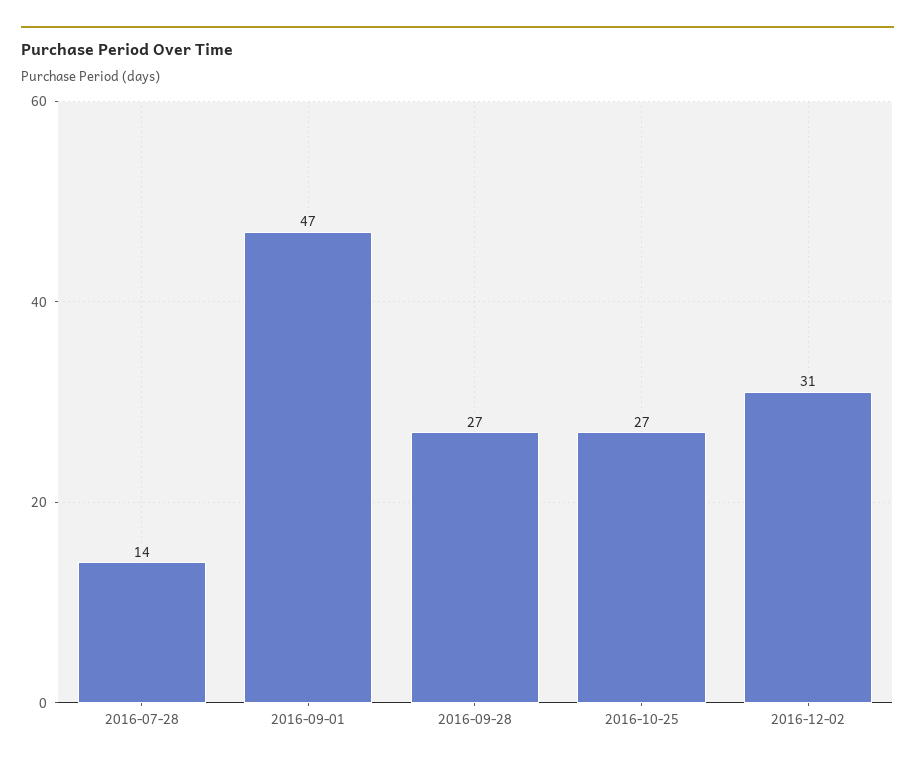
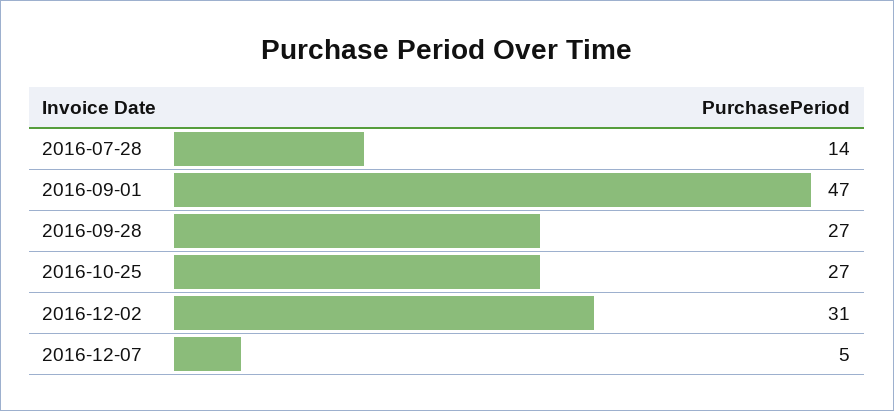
2016-12-07: none -> 5

